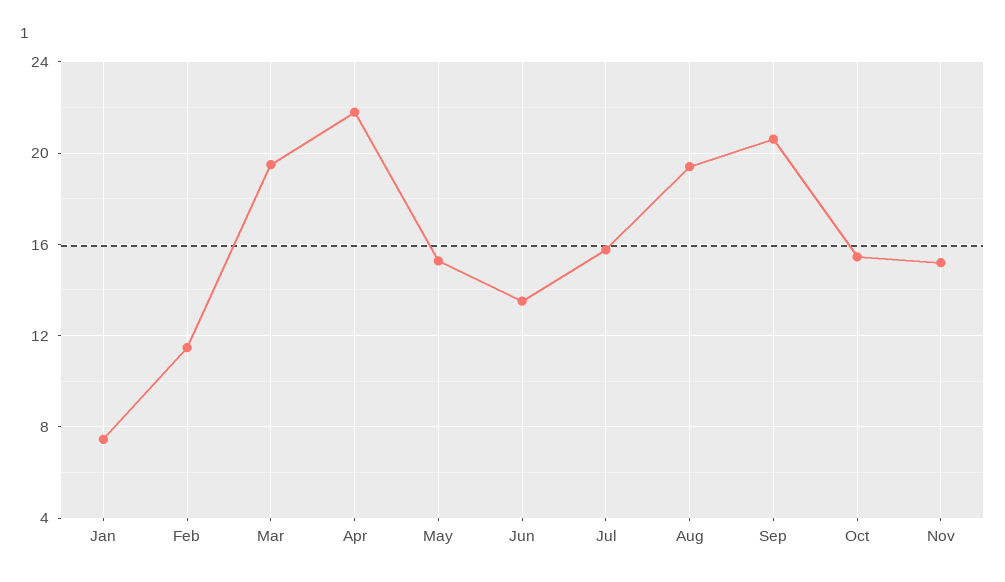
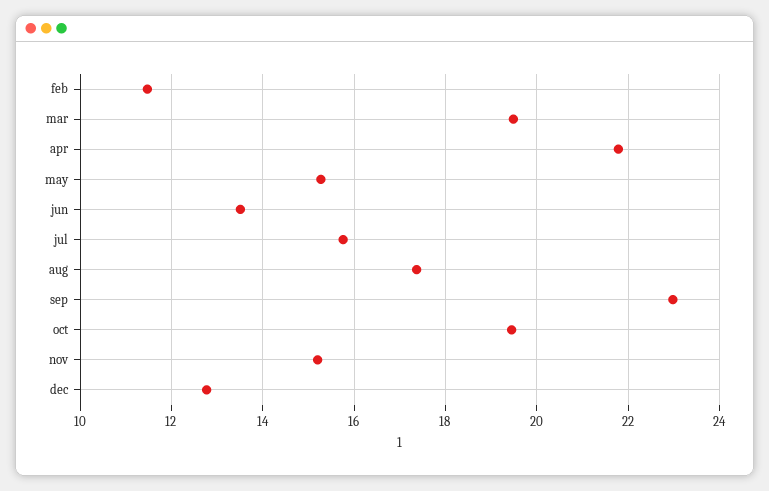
Jan: 7.5 -> none
Aug: 19.5 -> 17.4
Sep: 20.5 -> 23
Oct: 15.5 -> 19.4
dec: none -> 12.8

